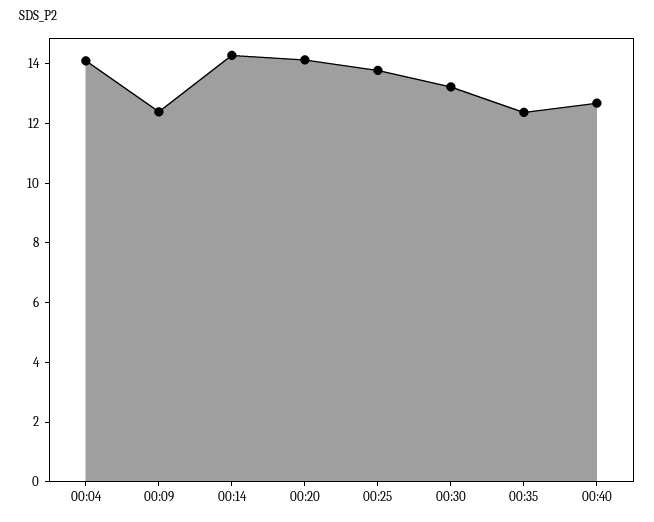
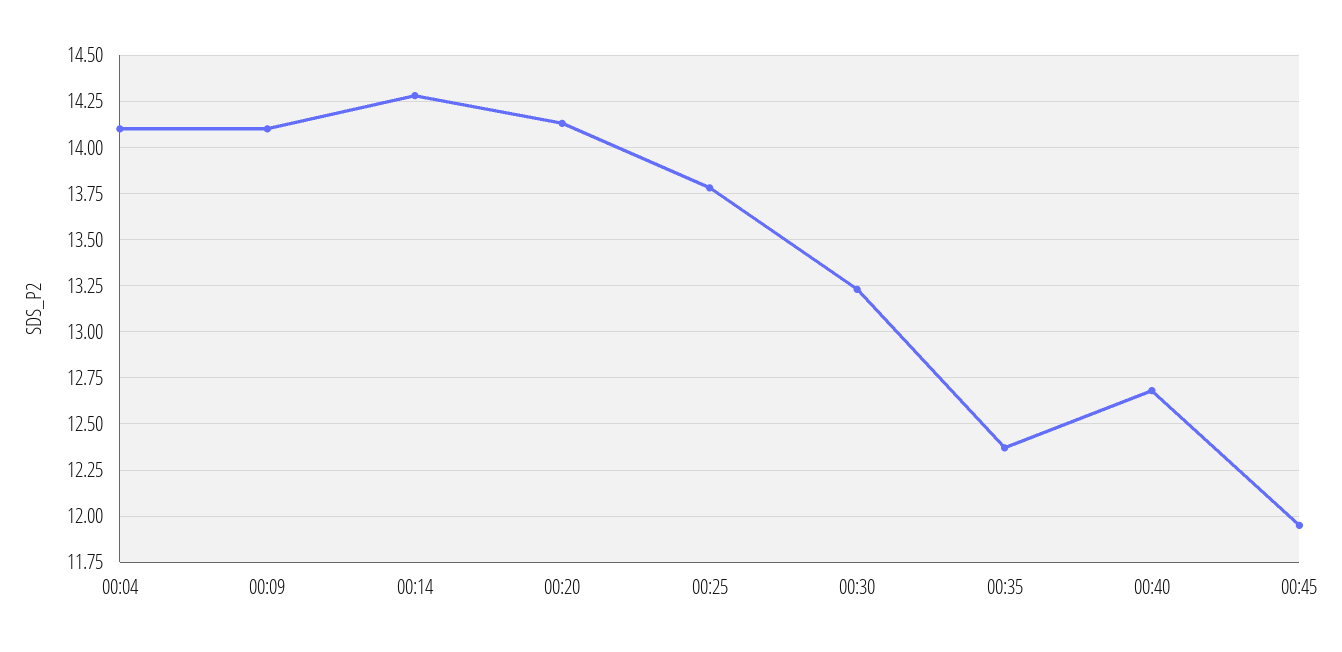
00:09: 12.5 -> 14.1
00:45: none -> 11.95

